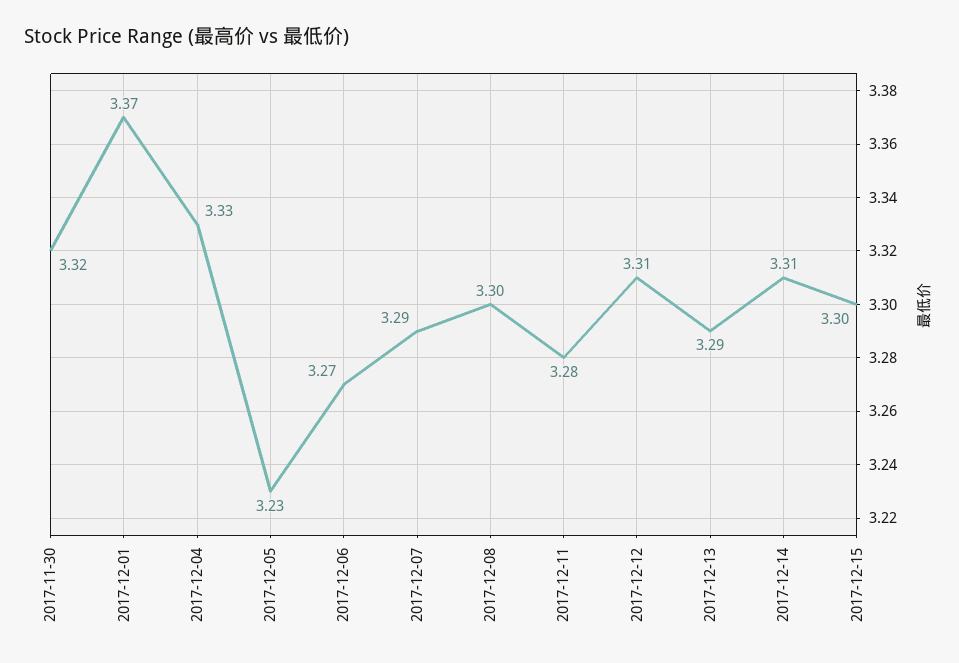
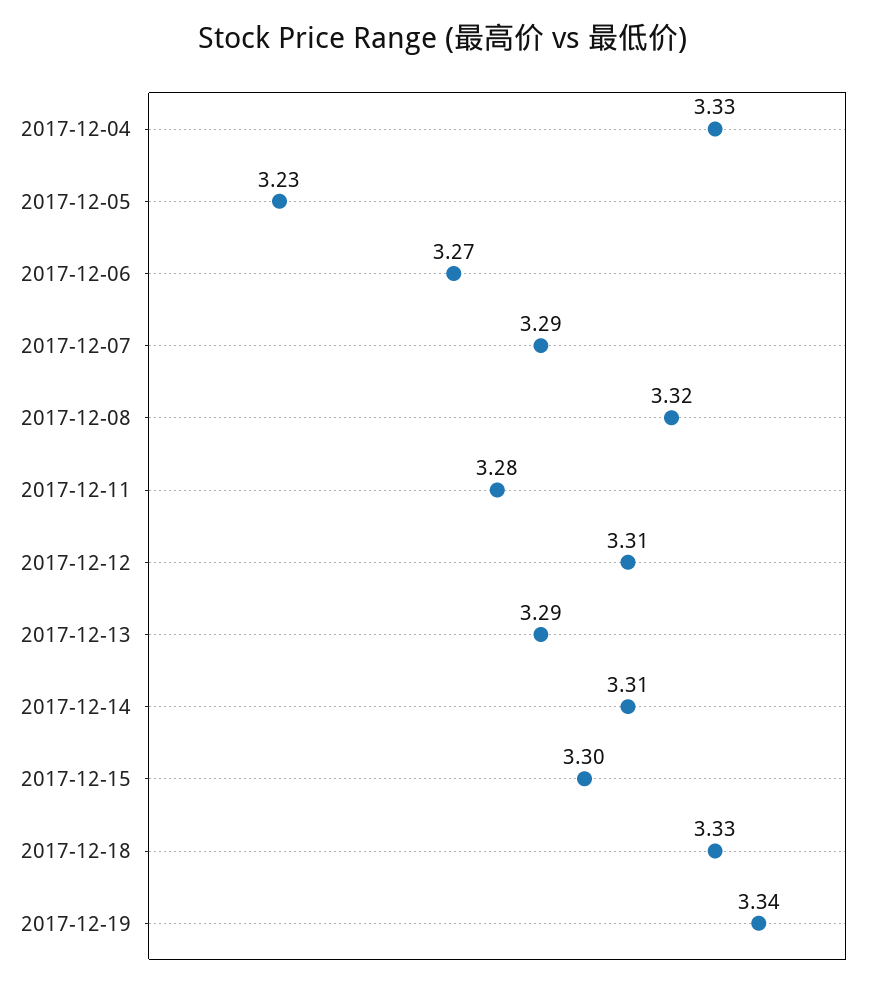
2017-11-30: 3.32 -> none
2017-12-01: 3.37 -> none
2017-12-08: 3.3 -> 3.32
2017-12-18: none -> 3.33
2017-12-19: none -> 3.34

